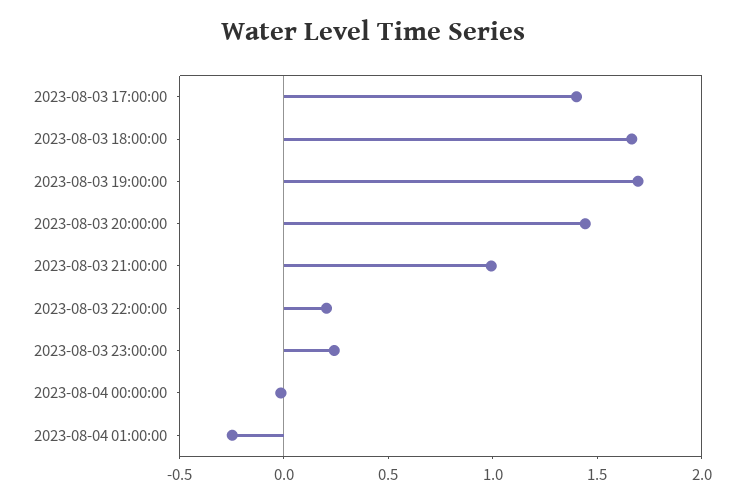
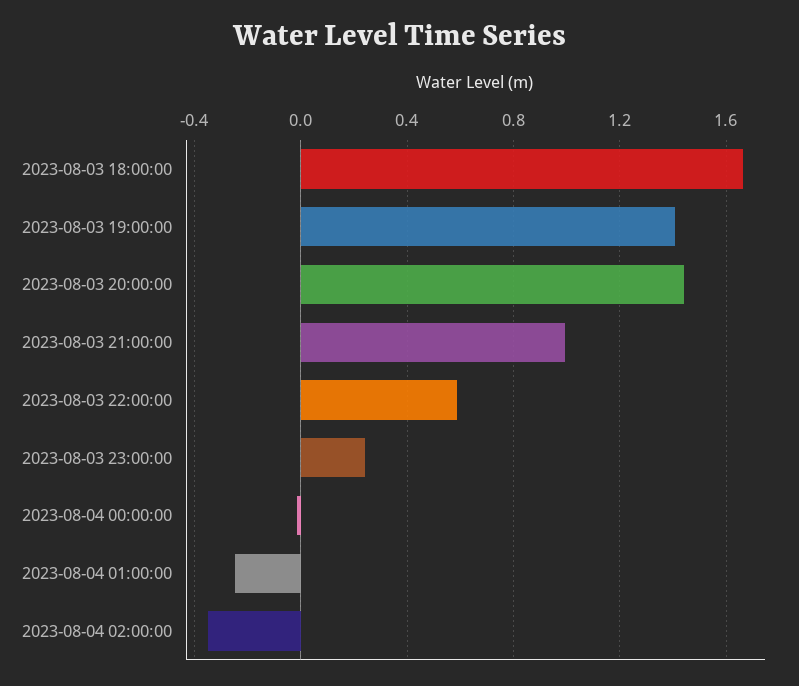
2023-08-03 17:00:00: 1.4 -> none
2023-08-03 19:00:00: 1.7 -> 1.4
2023-08-03 22:00:00: 0.2 -> 0.6
2023-08-04 02:00:00: none -> -0.35

